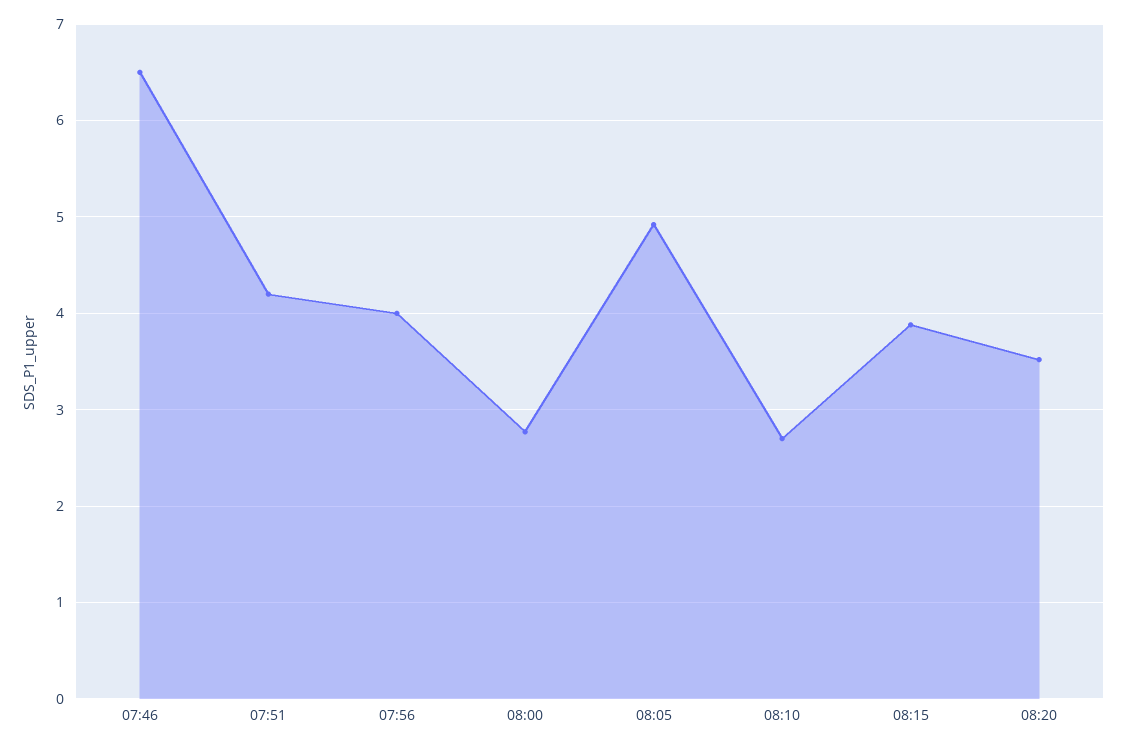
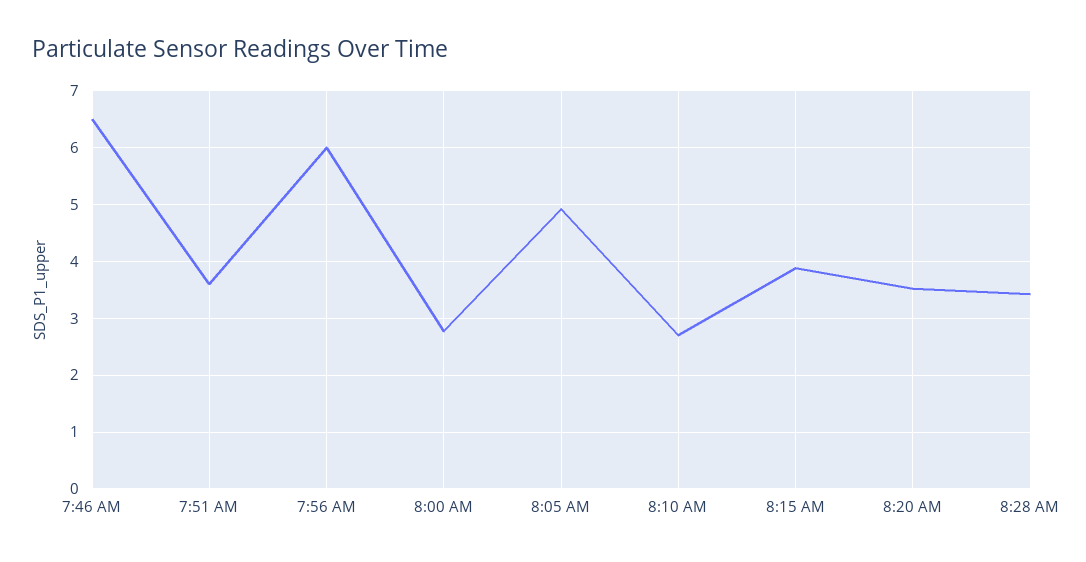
07:51: 4.2 -> 3.6
07:56: 4 -> 6
8:28 AM: none -> 3.4

